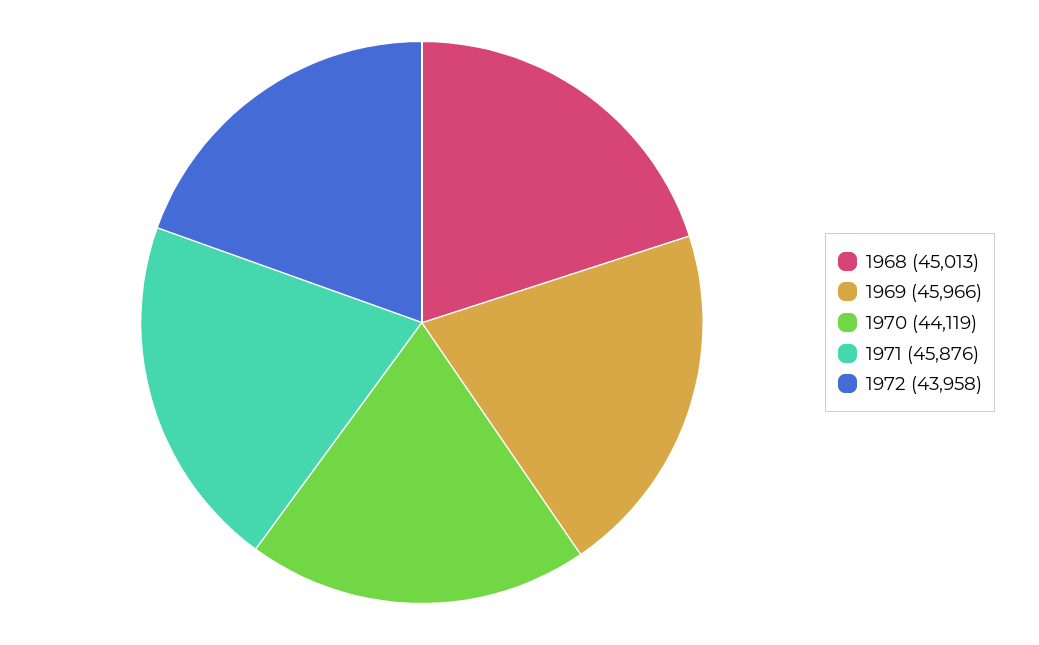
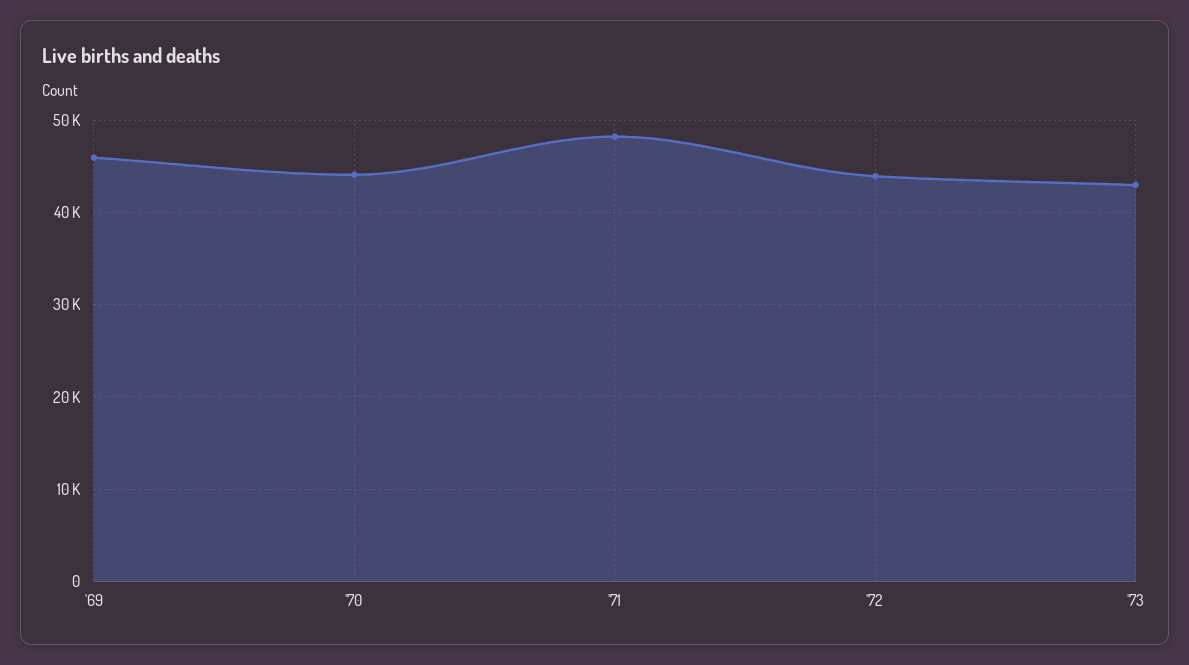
1968: 45013 -> none
1971: 45876 -> 48000
'73: none -> 43000

